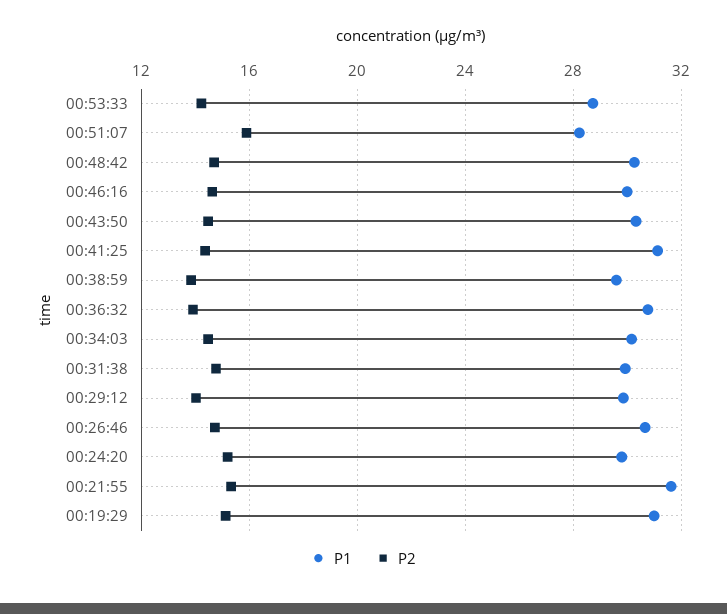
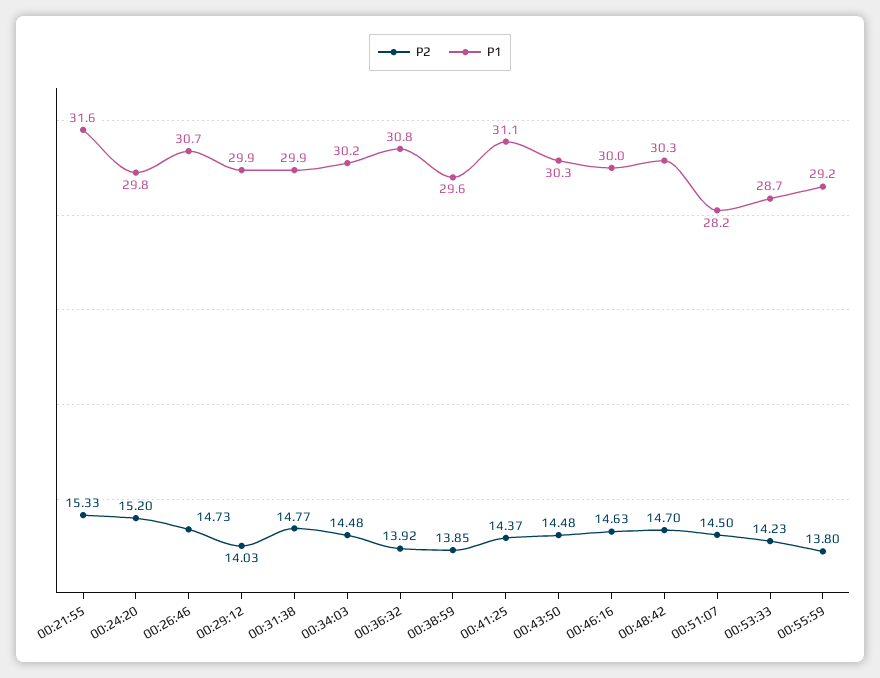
P2, 00:51:07: 16 -> 14.5
P1, 00:19:29: 31 -> none
P2, 00:19:29: 15 -> none
P2, 00:55:59: none -> 13.8
P1, 00:55:59: none -> 29.2

